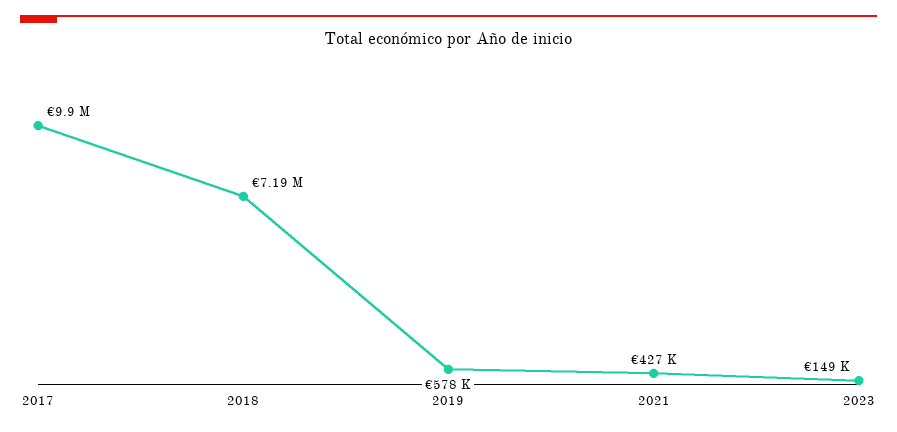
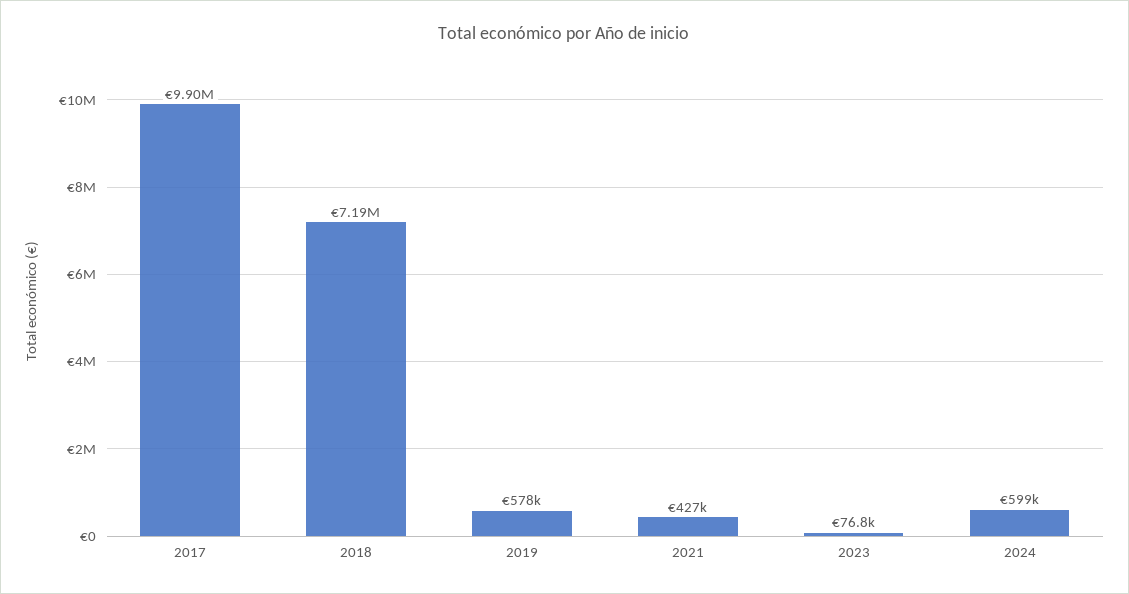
2023: 149000 -> 76800
2024: none -> 599000

